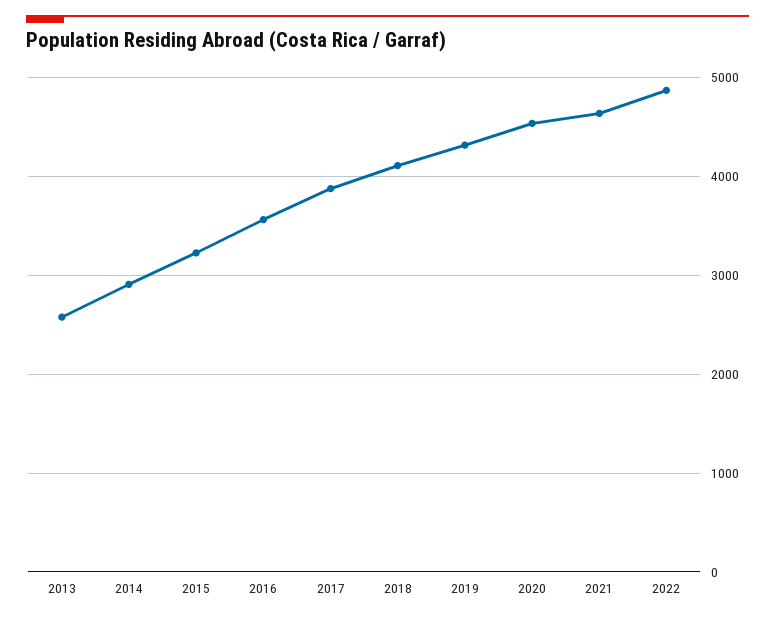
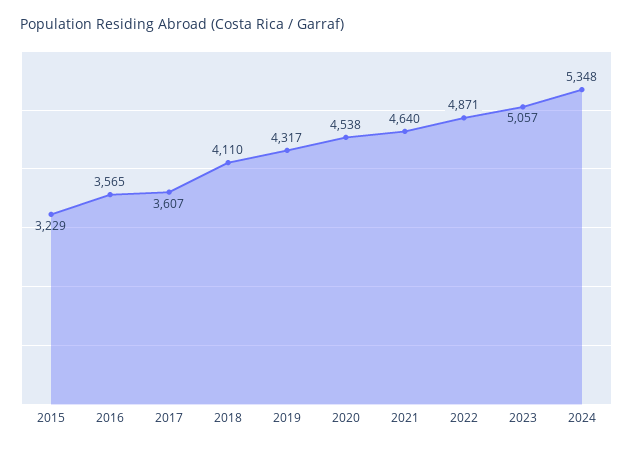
2013: 2600 -> none
2014: 2900 -> none
2017: 3900 -> 3607
2023: none -> 5057
2024: none -> 5348

